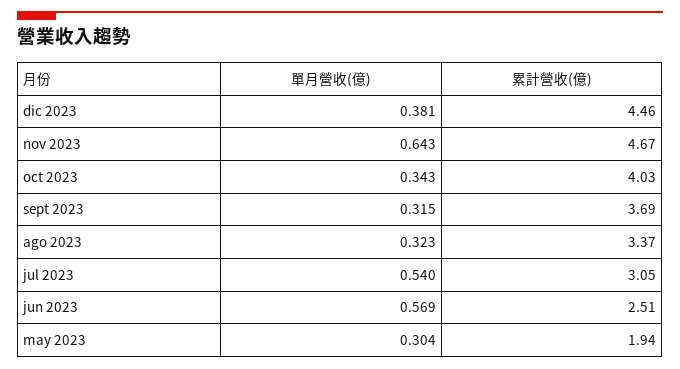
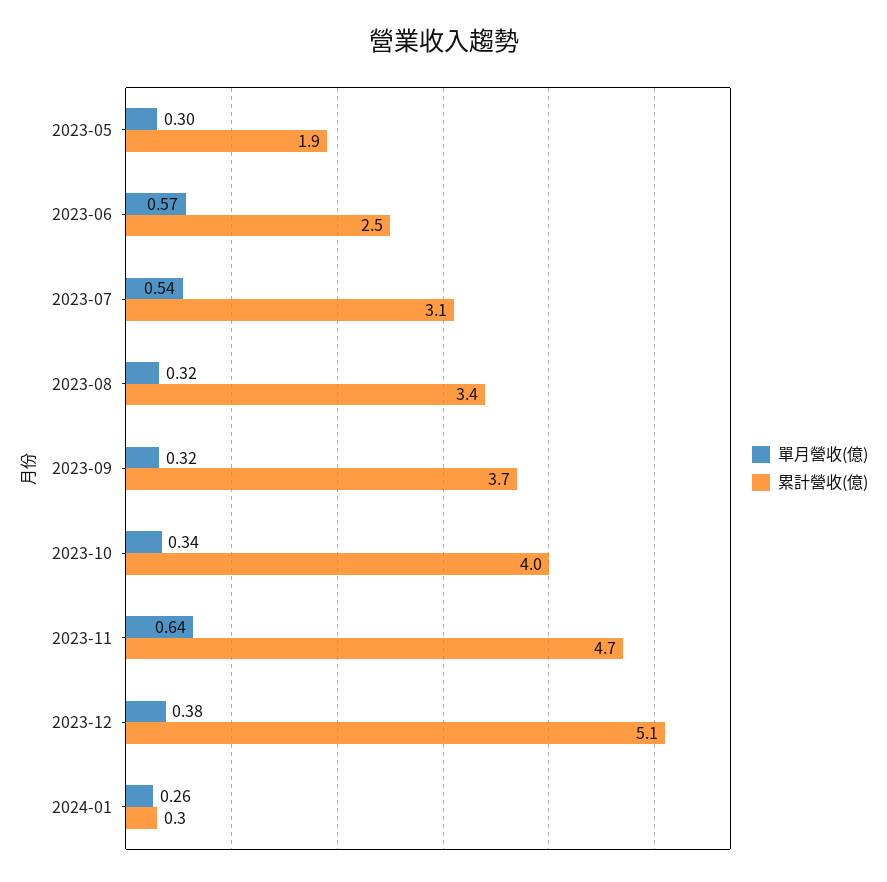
累計營收(億), dic 2023: 4.46 -> 5.1
單月營收(億), 2024-01: none -> 0.26
累計營收(億), 2024-01: none -> 0.3

